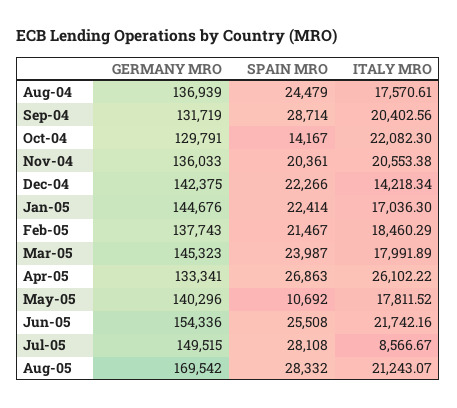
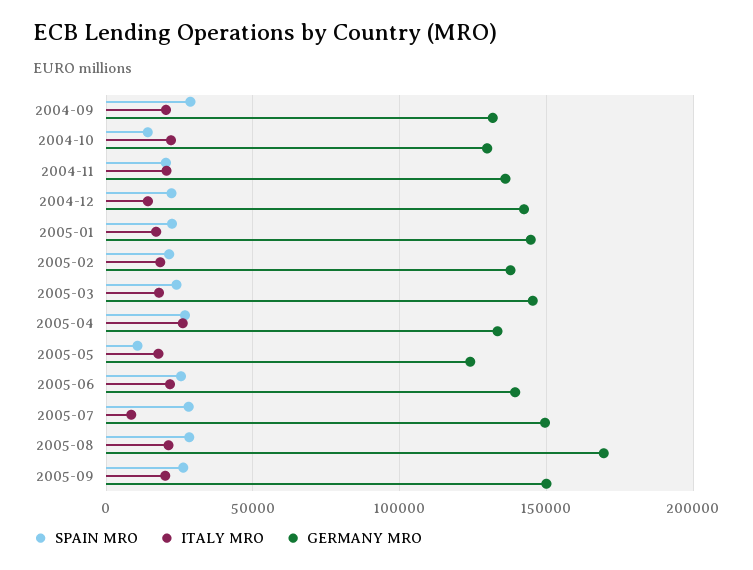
GERMANY MRO, Aug-04: 136939 -> none
SPAIN MRO, Aug-04: 24479 -> none
ITALY MRO, Aug-04: 17570.61 -> none
GERMANY MRO, May-05: 140296 -> 125000
GERMANY MRO, Jun-05: 154336 -> 140000
SPAIN MRO, 2005-09: none -> 25000
ITALY MRO, 2005-09: none -> 20000
GERMANY MRO, 2005-09: none -> 150000

